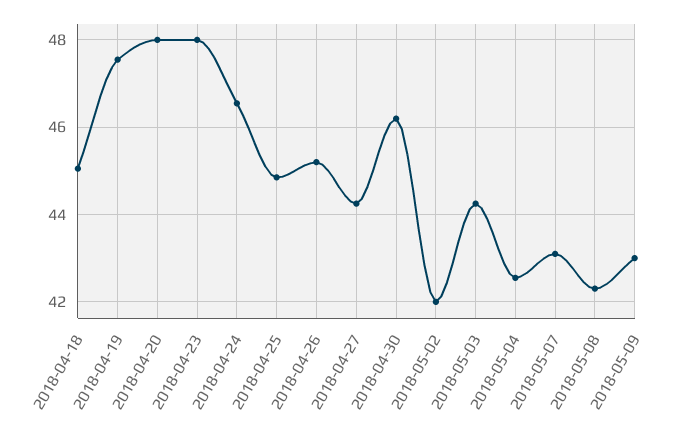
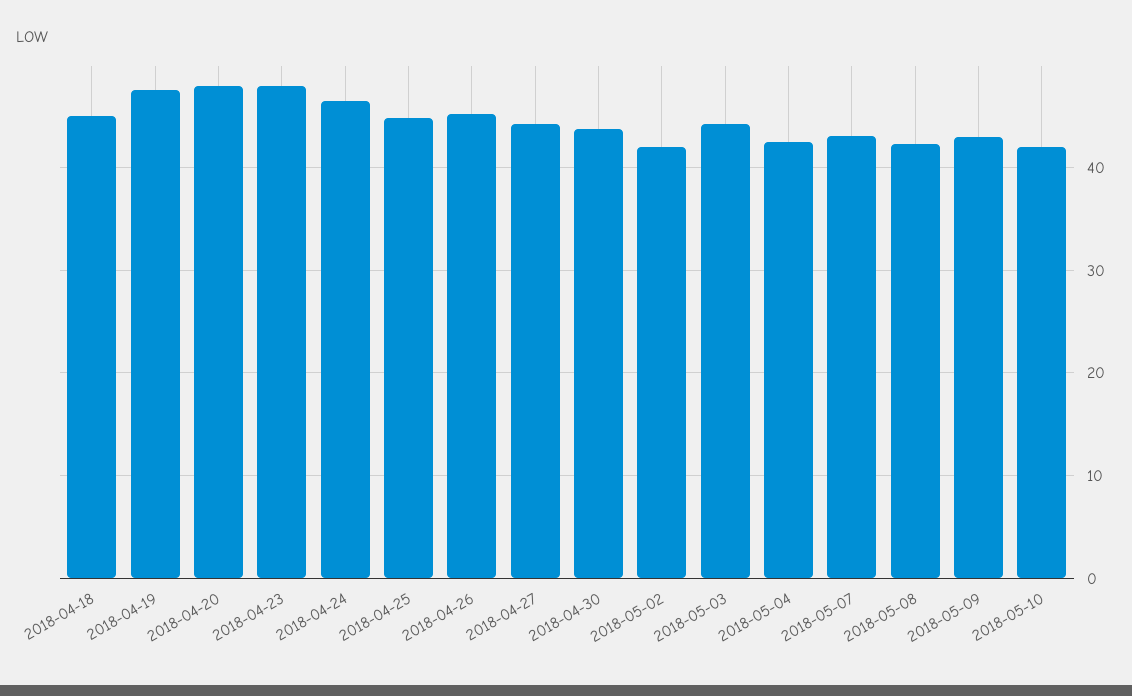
2018-04-30: 46.2 -> 44
2018-05-10: none -> 42

